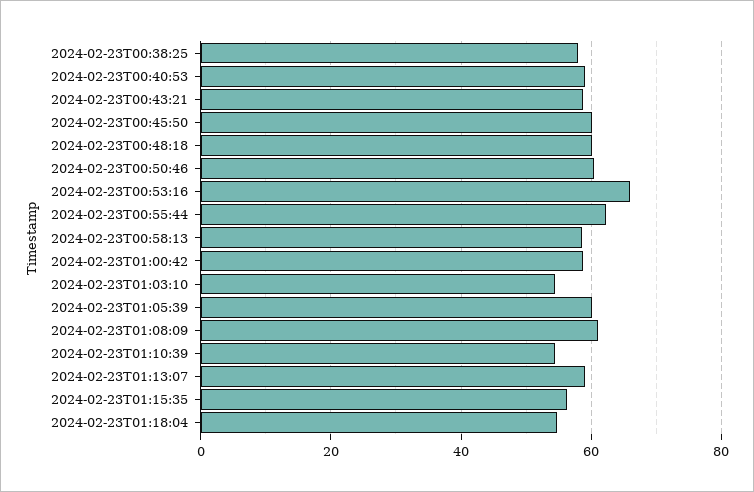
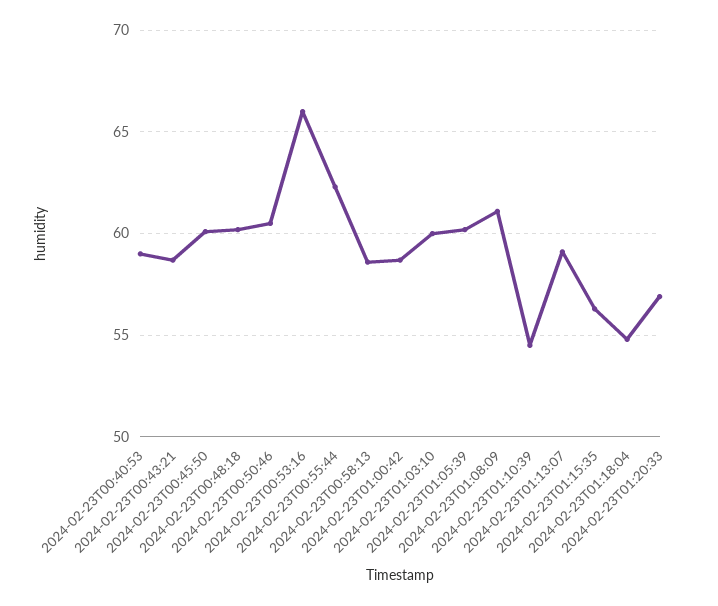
2024-02-23T00:38:25: 58 -> none
2024-02-23T01:03:10: 54 -> 60
2024-02-23T01:20:33: none -> 57

